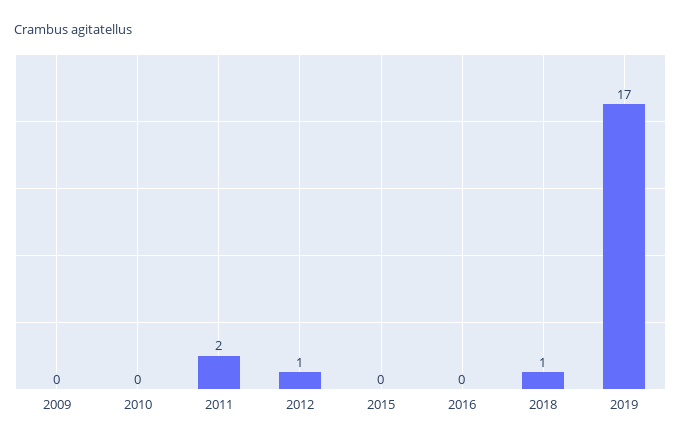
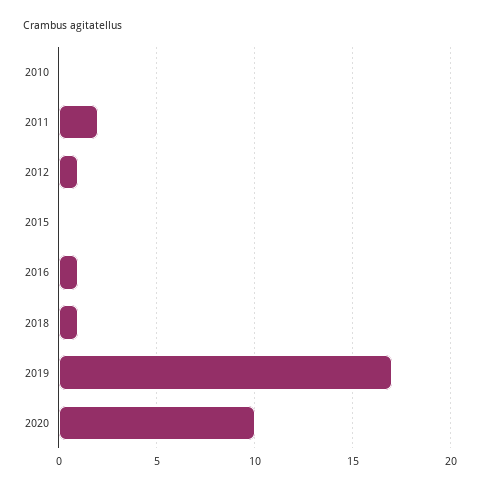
2009: 0 -> none
2016: 0 -> 1
2020: none -> 10

